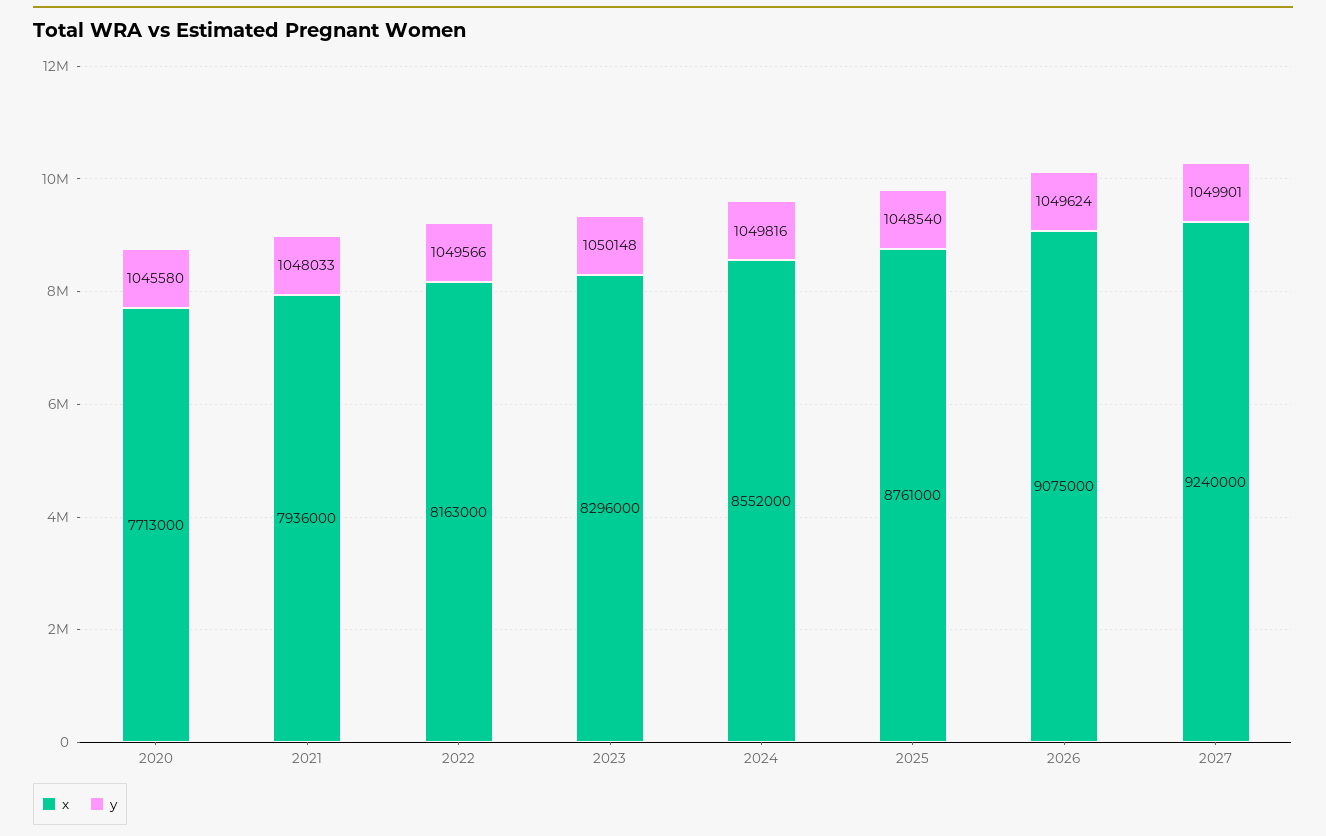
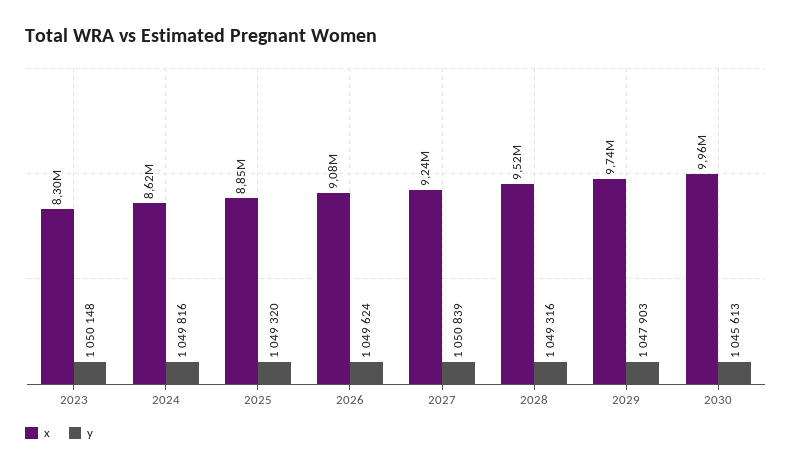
x, 2020: 7713000 -> none
y, 2020: 1045580 -> none
x, 2021: 7936000 -> none
y, 2021: 1048033 -> none
x, 2022: 8163000 -> none
y, 2022: 1049566 -> none
x, 2024: 8552000 -> 8620000
x, 2025: 8761000 -> 8850000
y, 2025: 1048540 -> 1049320
y, 2027: 1049901 -> 1050839
x, 2028: none -> 9520000
y, 2028: none -> 1049316
x, 2029: none -> 9740000
y, 2029: none -> 1047903
x, 2030: none -> 9960000
y, 2030: none -> 1045613

